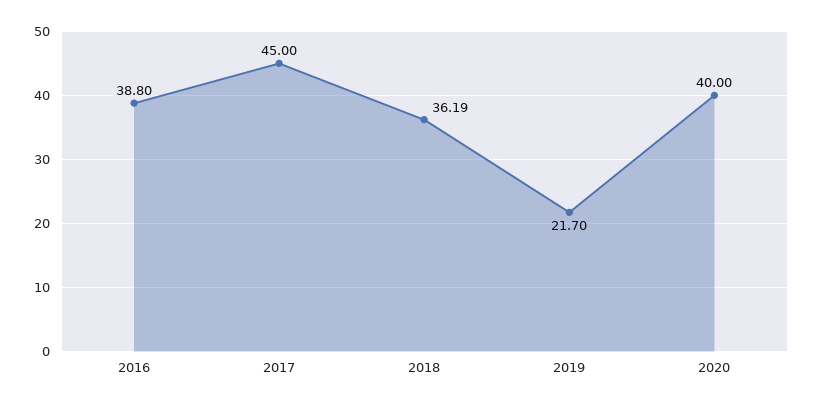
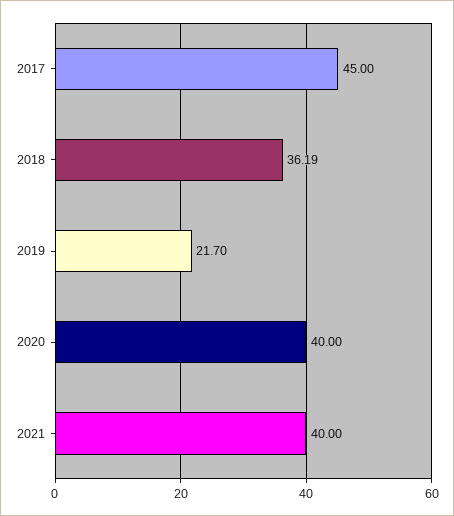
2016: 38.8 -> none
2021: none -> 40

